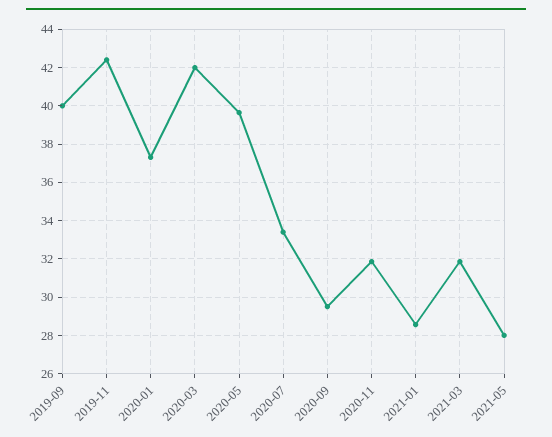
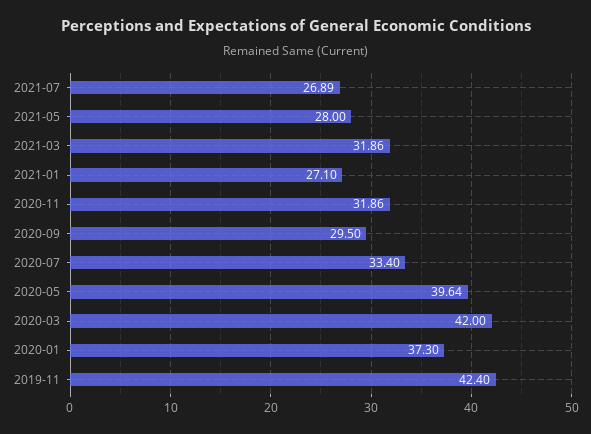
2019-09: 40 -> none
2021-01: 28.5 -> 27.1
2021-07: none -> 26.89

